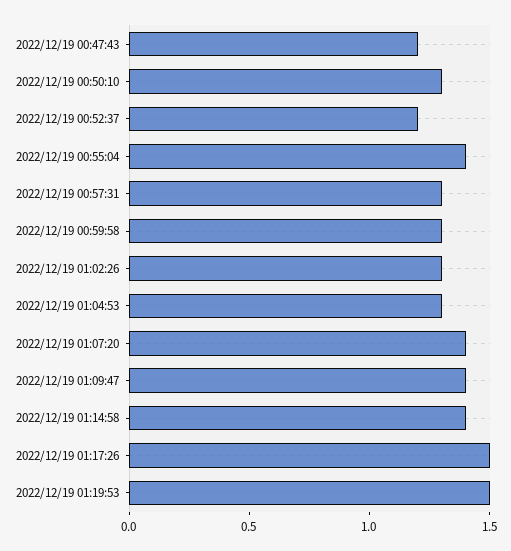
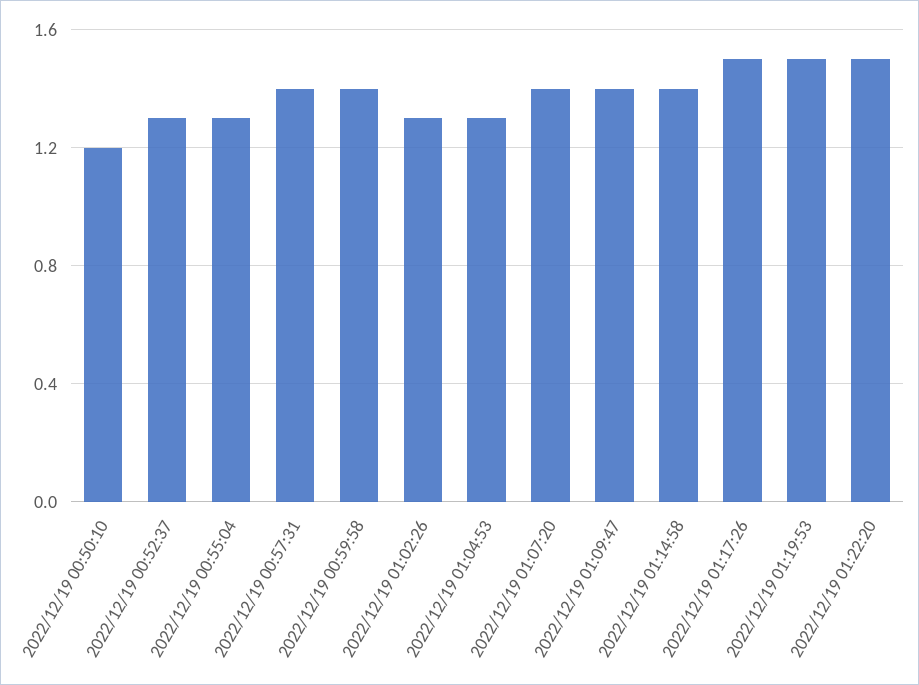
2022/12/19 00:47:43: 1.2 -> none
2022/12/19 00:50:10: 1.3 -> 1.2
2022/12/19 00:52:37: 1.2 -> 1.3
2022/12/19 00:55:04: 1.4 -> 1.3
2022/12/19 00:57:31: 1.3 -> 1.4
2022/12/19 00:59:58: 1.3 -> 1.4
2022/12/19 01:22:20: none -> 1.5

